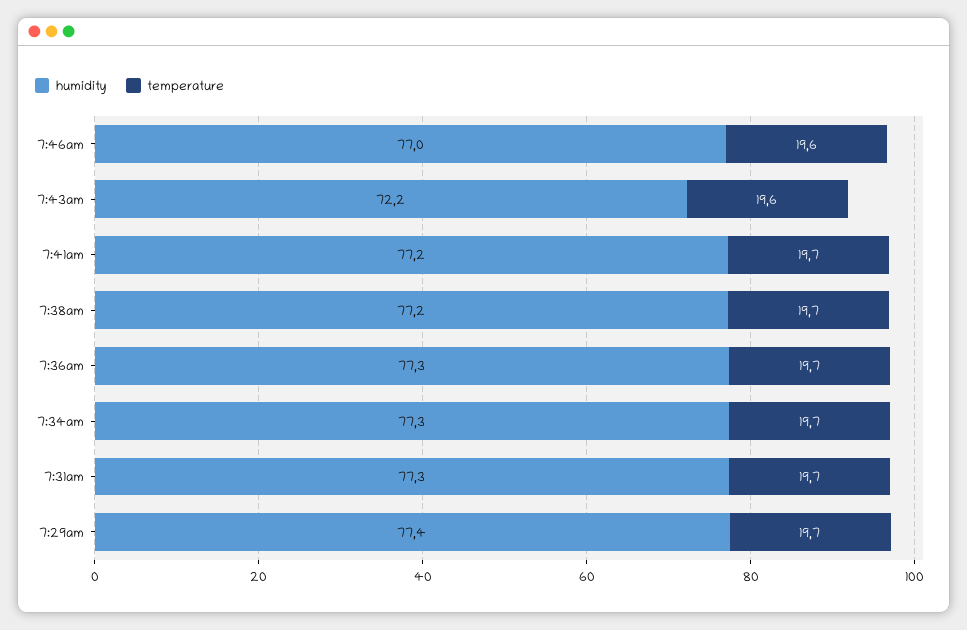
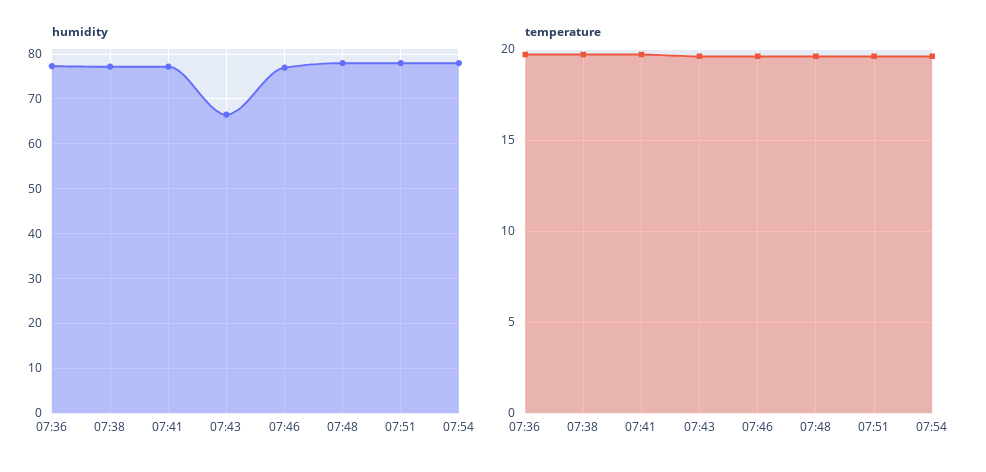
humidity, 7:43am: 72.2 -> 66
humidity, 7:34am: 77.3 -> none
temperature, 7:34am: 19.7 -> none
humidity, 7:31am: 77.3 -> none
temperature, 7:31am: 19.7 -> none
humidity, 7:29am: 77.4 -> none
temperature, 7:29am: 19.7 -> none
humidity, 07:48: none -> 78
humidity, 07:51: none -> 78
humidity, 07:54: none -> 78
temperature, 07:48: none -> 19.5
temperature, 07:51: none -> 19.5
temperature, 07:54: none -> 19.5

